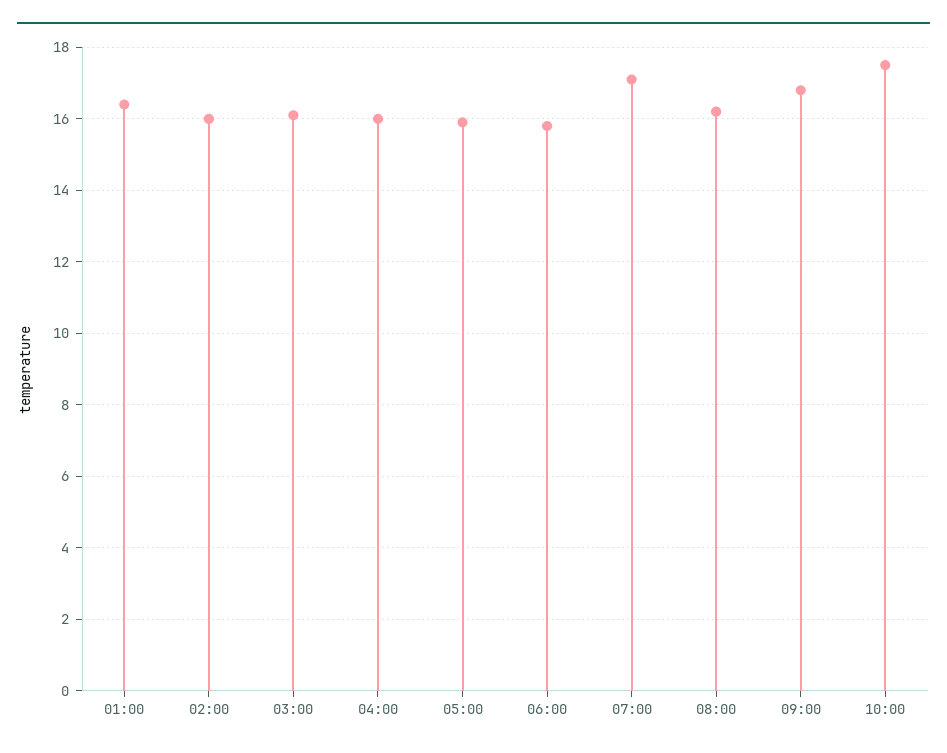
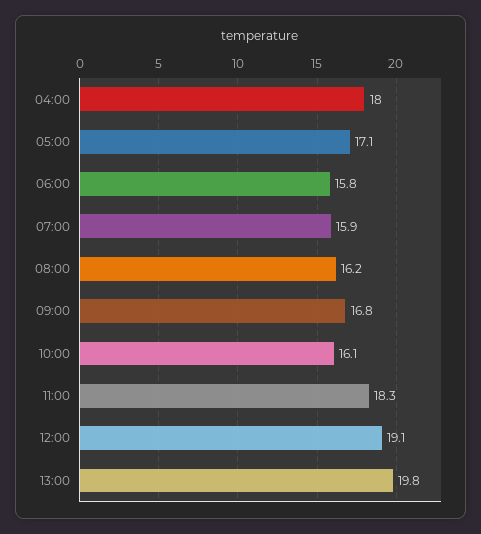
01:00: 16.5 -> none
02:00: 16 -> none
03:00: 16 -> none
04:00: 16 -> 18
05:00: 16 -> 17.1
07:00: 17 -> 15.9
10:00: 17.5 -> 16.1
11:00: none -> 18.3
12:00: none -> 19.1
13:00: none -> 19.8

